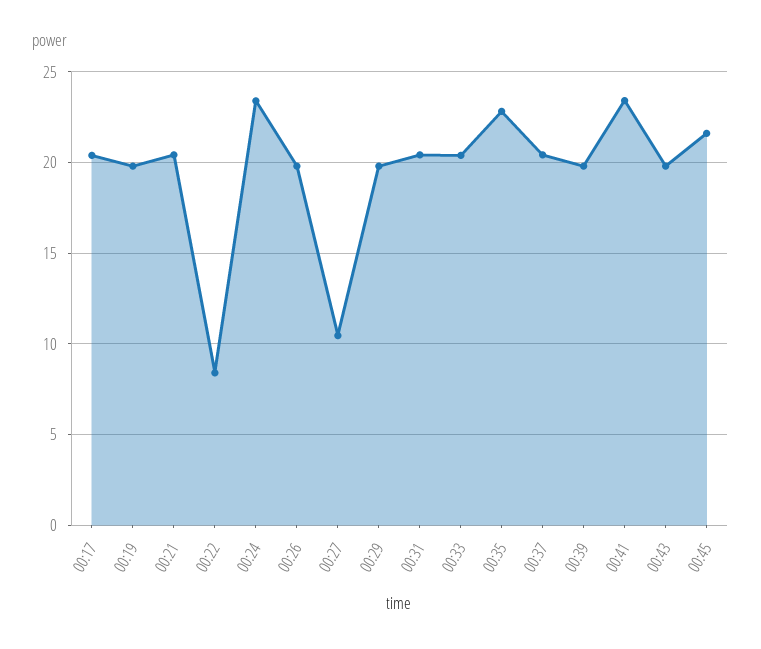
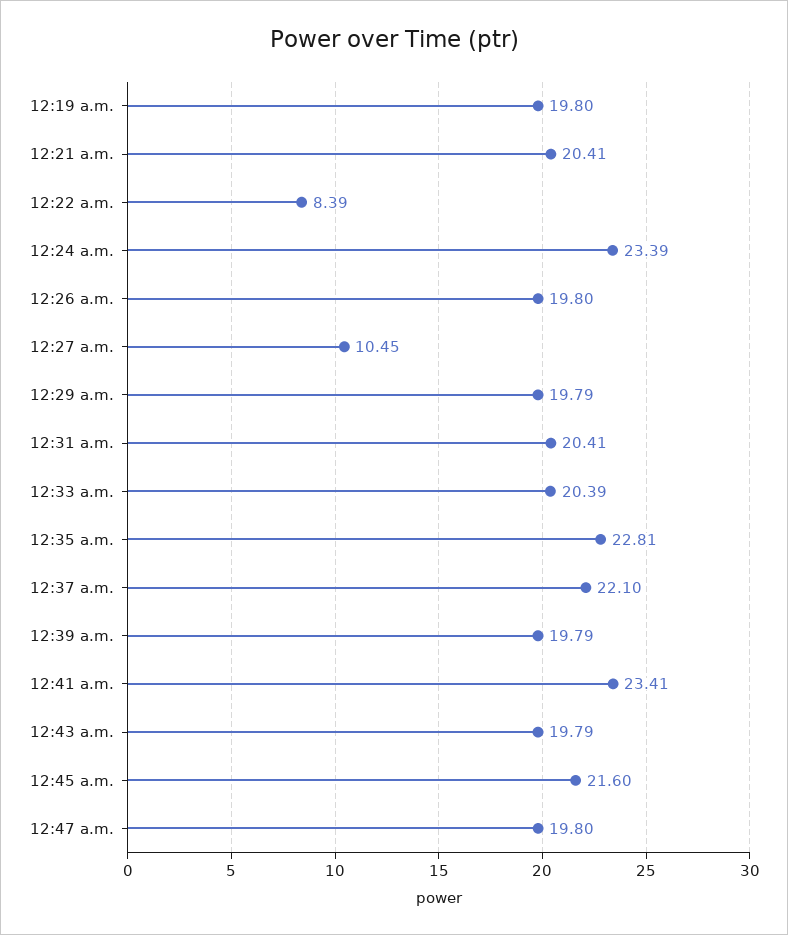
00:17: 20.5 -> none
00:37: 20.5 -> 22.1
12:47 a.m.: none -> 19.8

